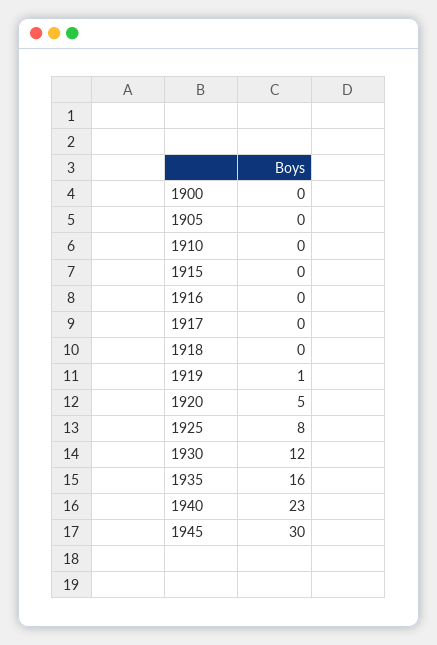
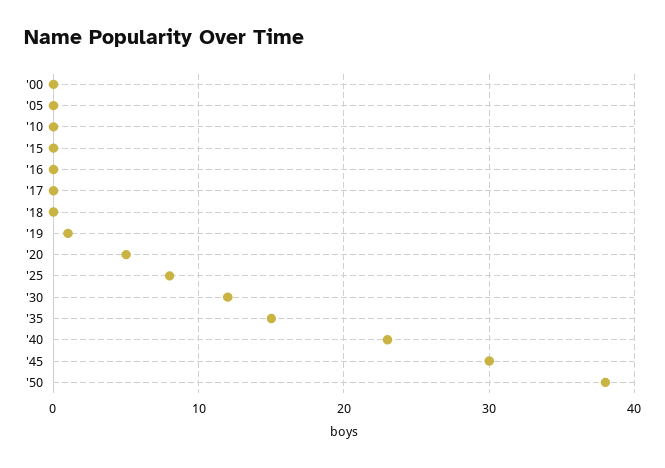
1935: 16 -> 15
'50: none -> 38

